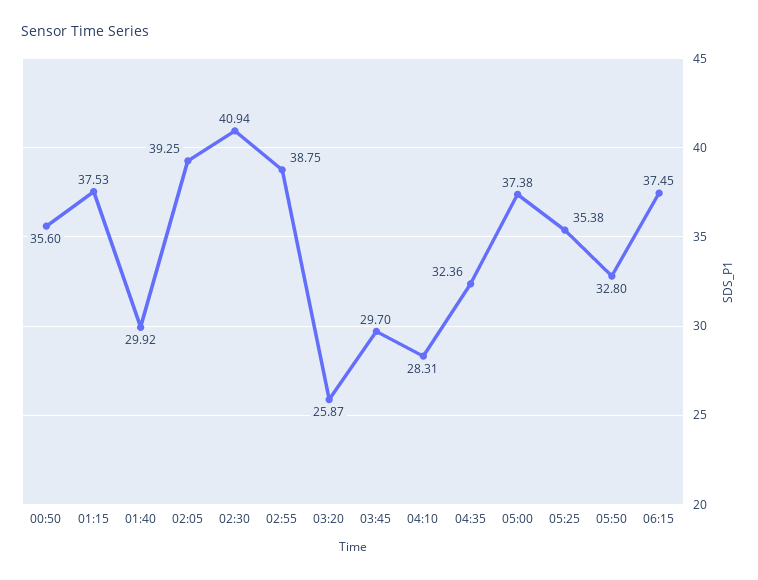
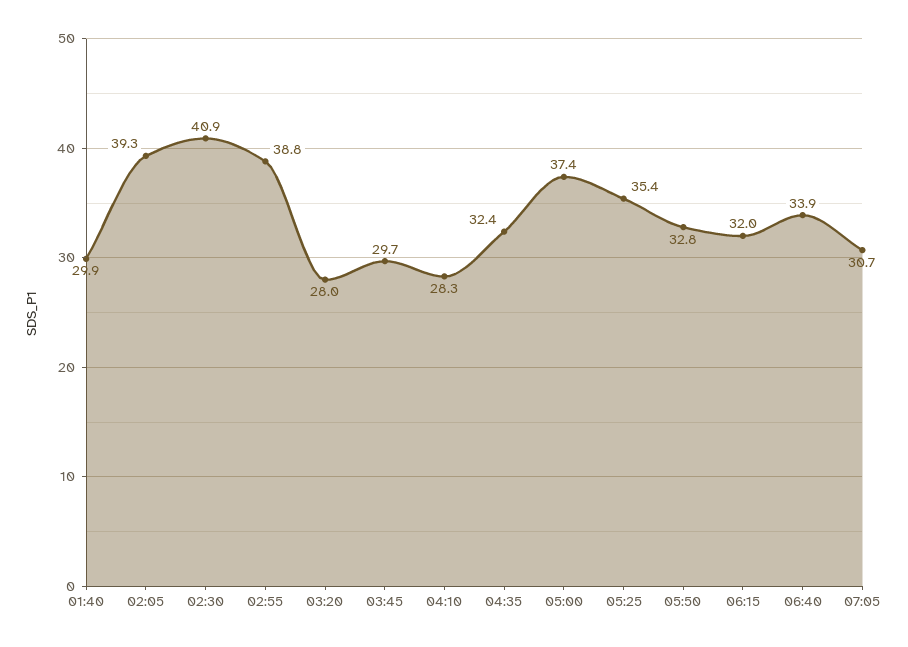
00:50: 35.6 -> none
01:15: 37.53 -> none
03:20: 25.87 -> 28
06:15: 37.45 -> 32
06:40: none -> 33.9
07:05: none -> 30.7

